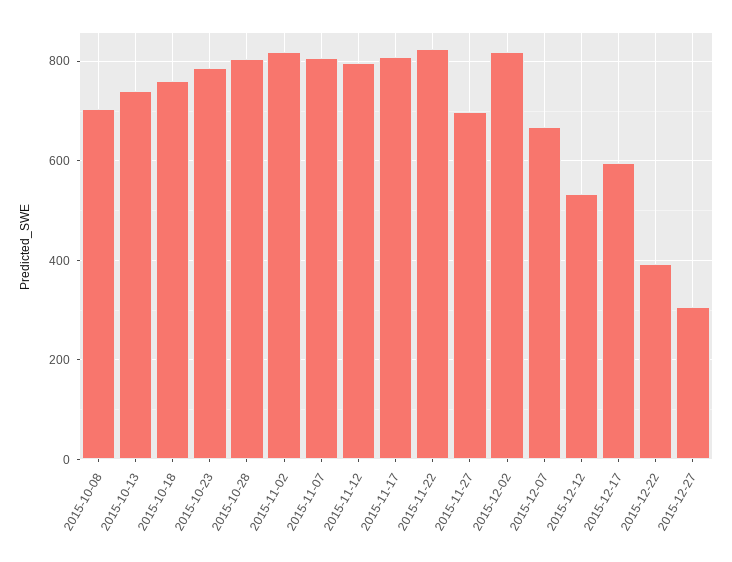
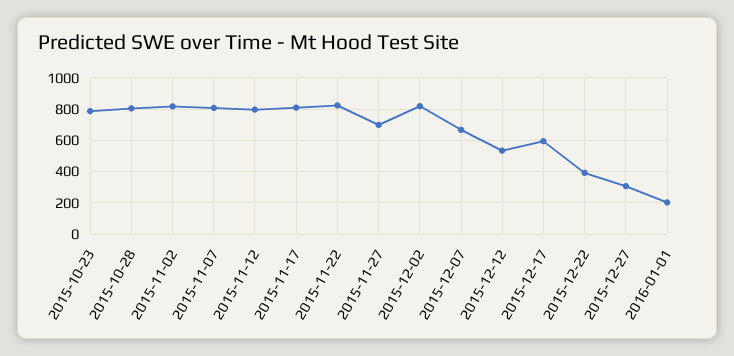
2015-10-08: 700 -> none
2015-10-13: 740 -> none
2015-10-18: 760 -> none
2016-01-01: none -> 200

